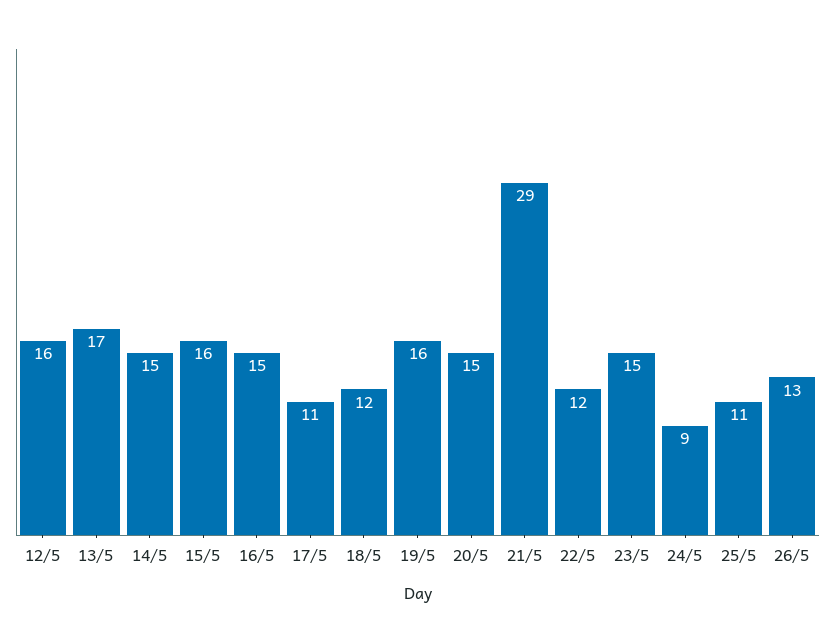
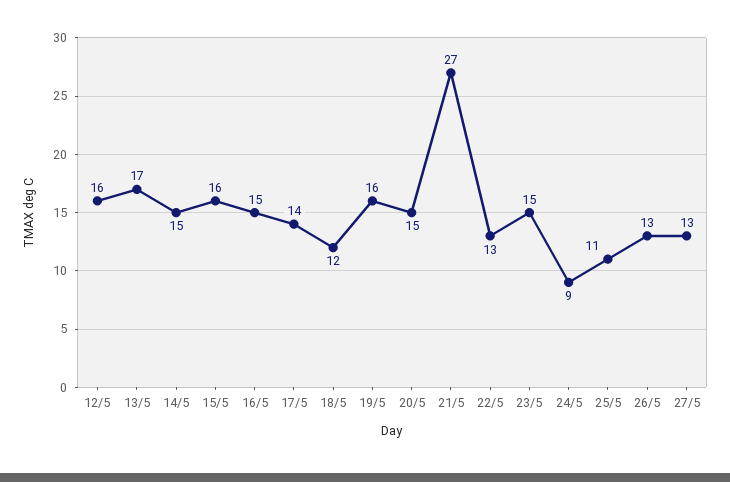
17/5: 11 -> 14
21/5: 29 -> 27
22/5: 12 -> 13
27/5: none -> 13

